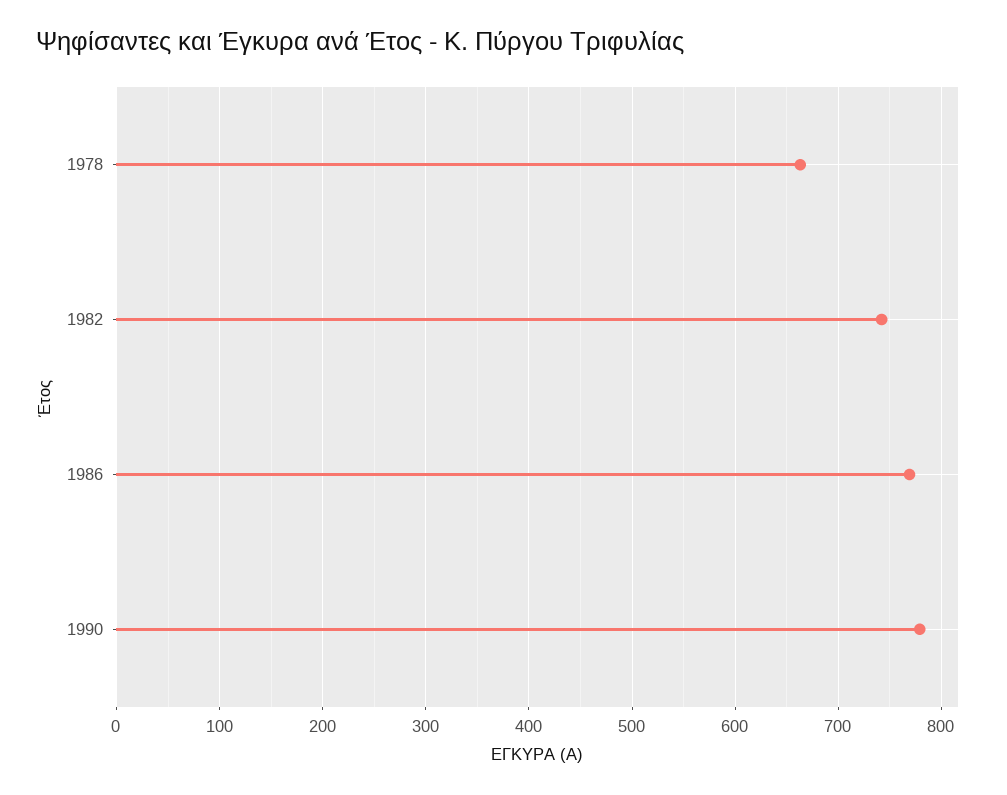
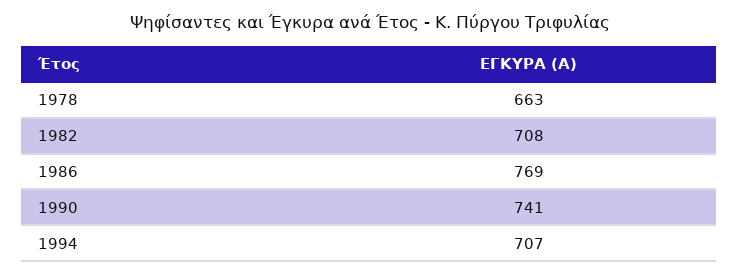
1982: 740 -> 708
1990: 780 -> 741
1994: none -> 707

